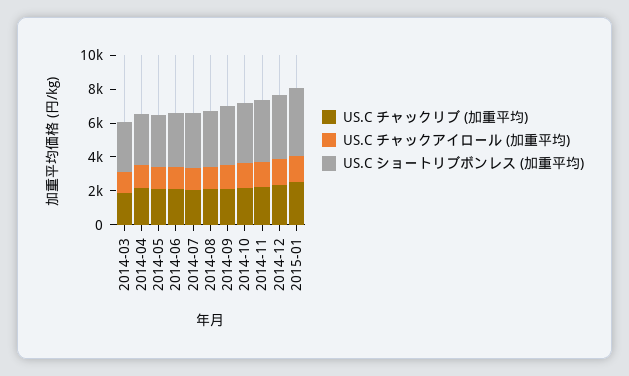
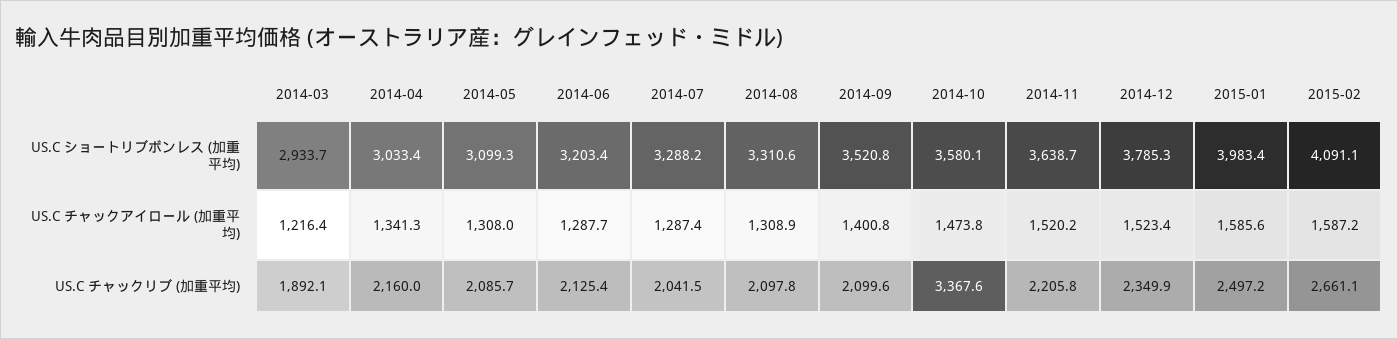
US.C チャックリブ (加重平均), 2014-10: 2000 -> 3367.6
US.C ショートリブボンレス (加重平均), 2015-02: none -> 4091.1
US.C チャックアイロール (加重平均), 2015-02: none -> 1587.2
US.C チャックリブ (加重平均), 2015-02: none -> 2661.1

